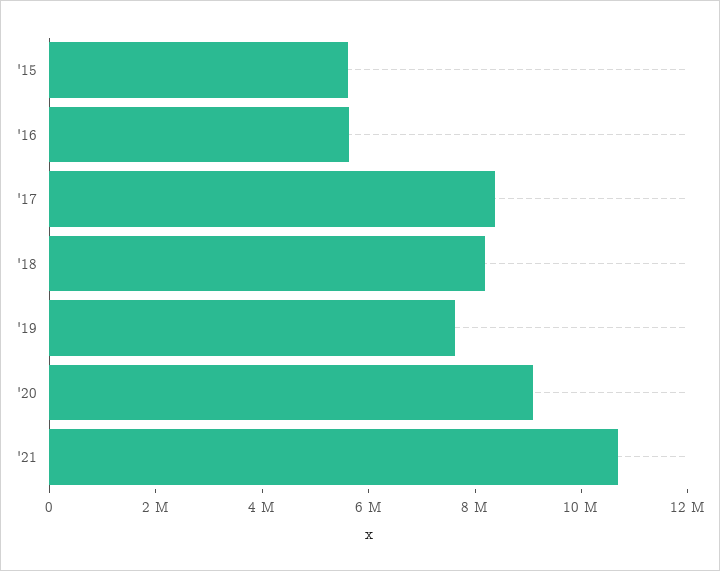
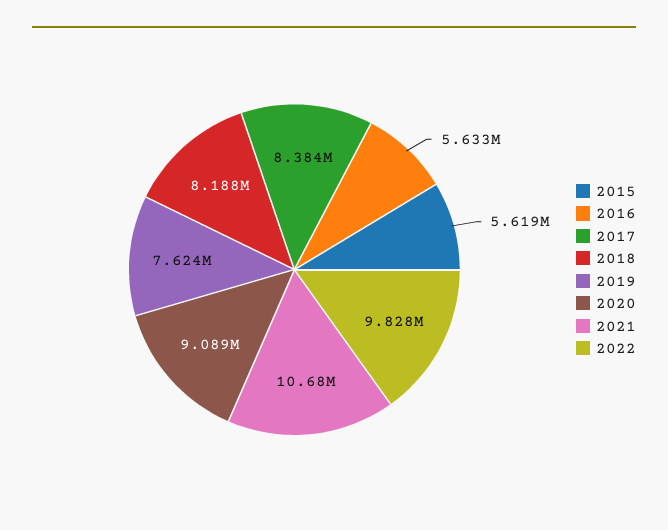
2022: none -> 9828000

